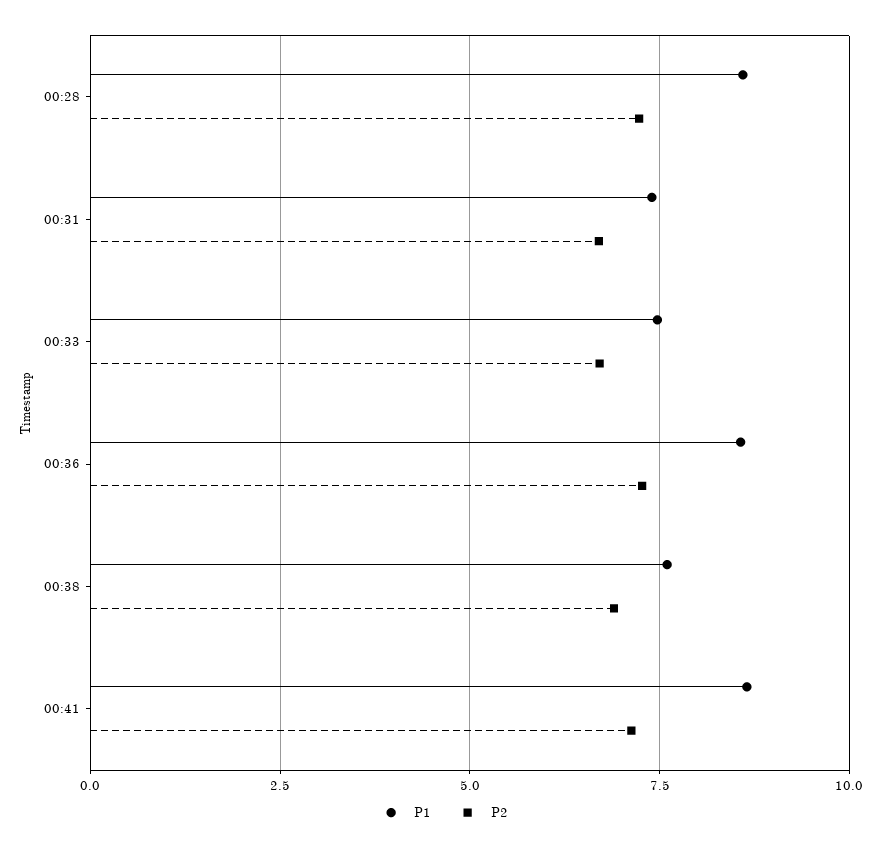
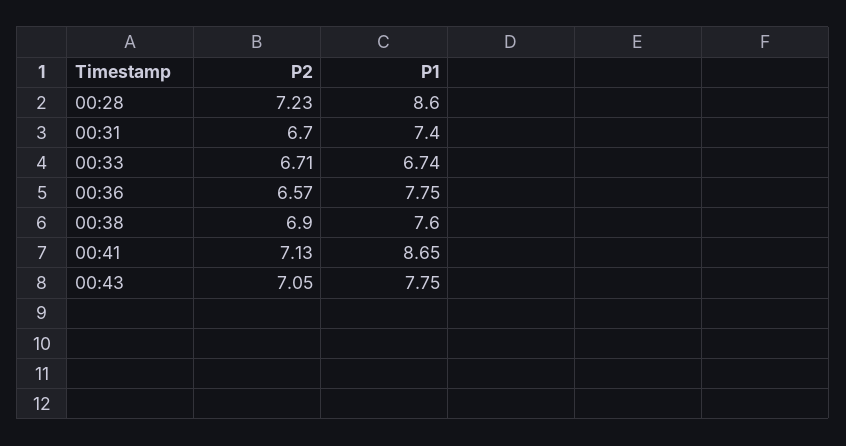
P1, 00:33: 7.5 -> 6.74
P1, 00:36: 8.5 -> 7.75
P2, 00:36: 7.25 -> 6.57
P2, 00:43: none -> 7.05
P1, 00:43: none -> 7.75

